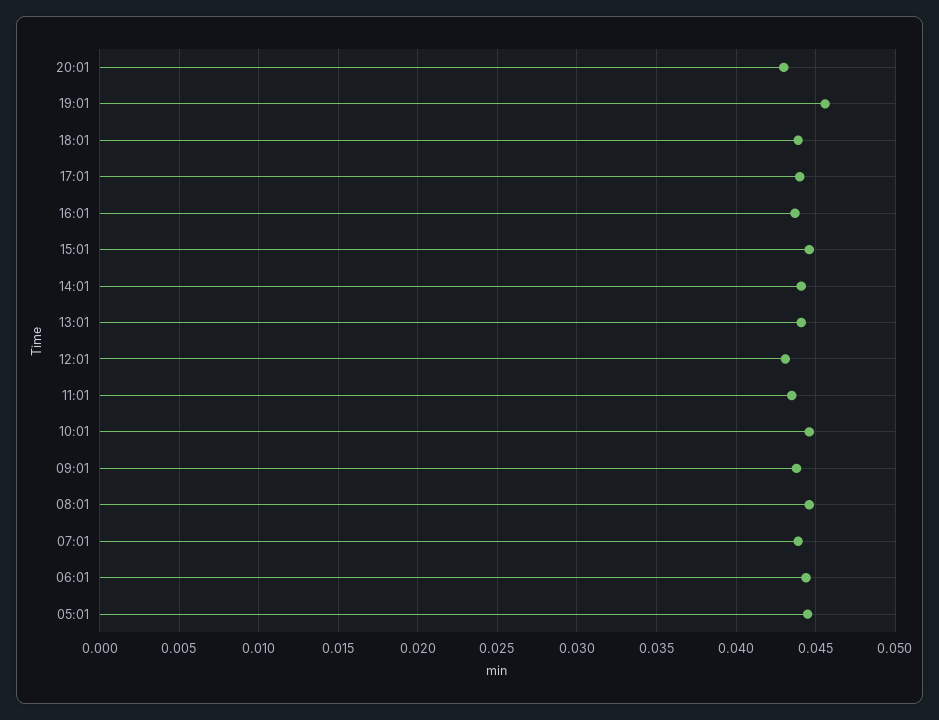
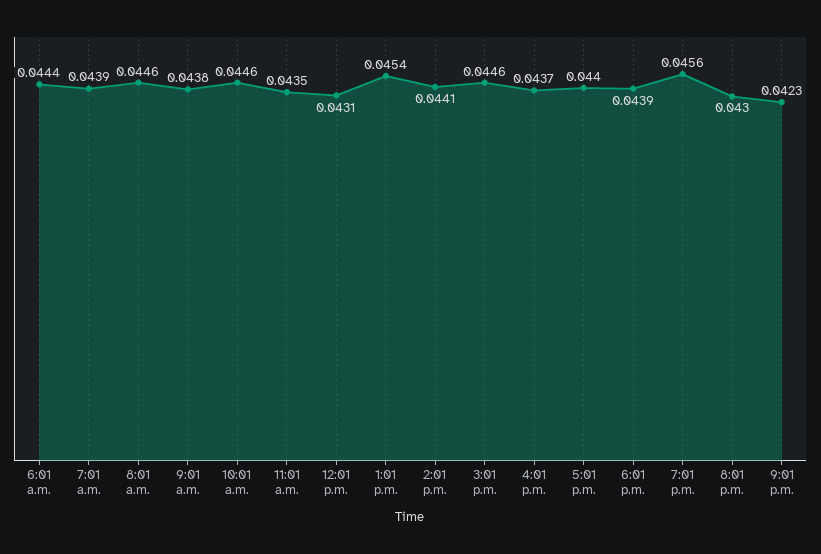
13:01: 0.044 -> 0.0454
05:01: 0.0445 -> none
9:01 p.m.: none -> 0.0423

